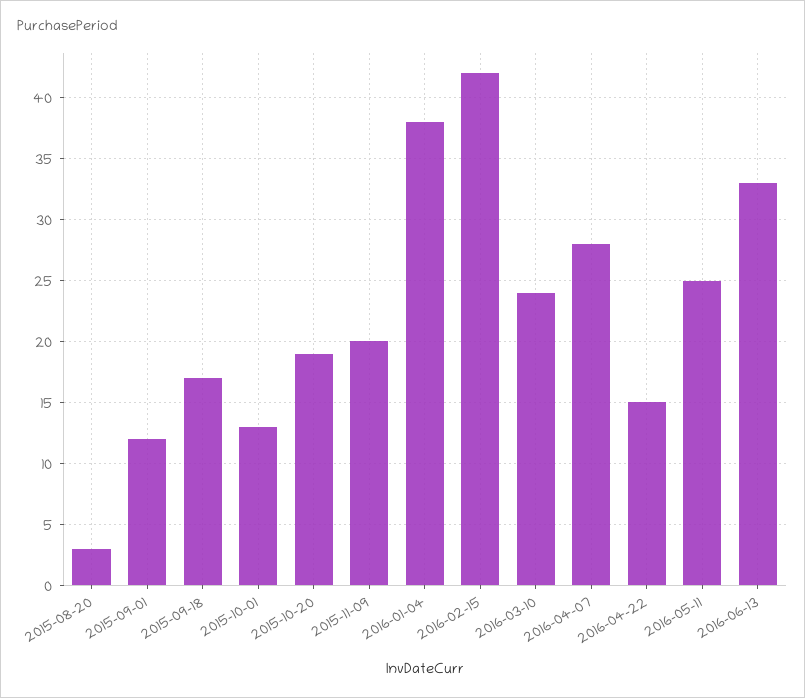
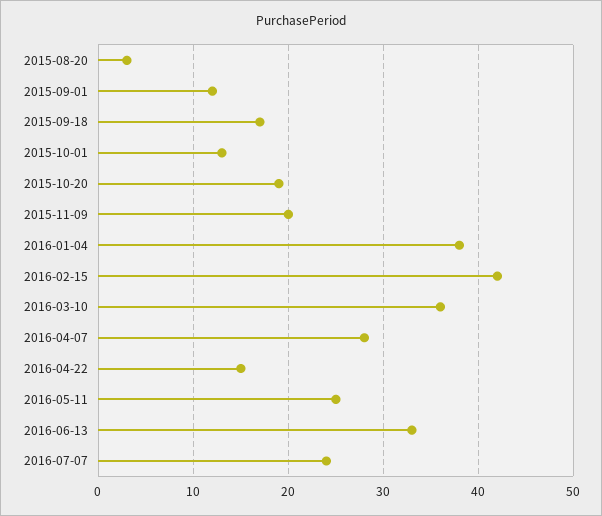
2016-03-10: 24 -> 36
2016-07-07: none -> 24

